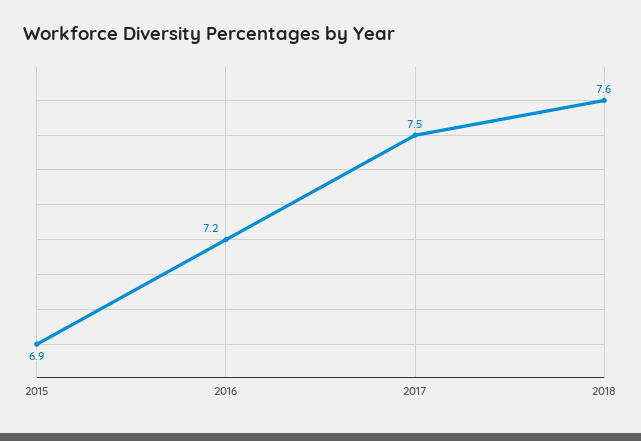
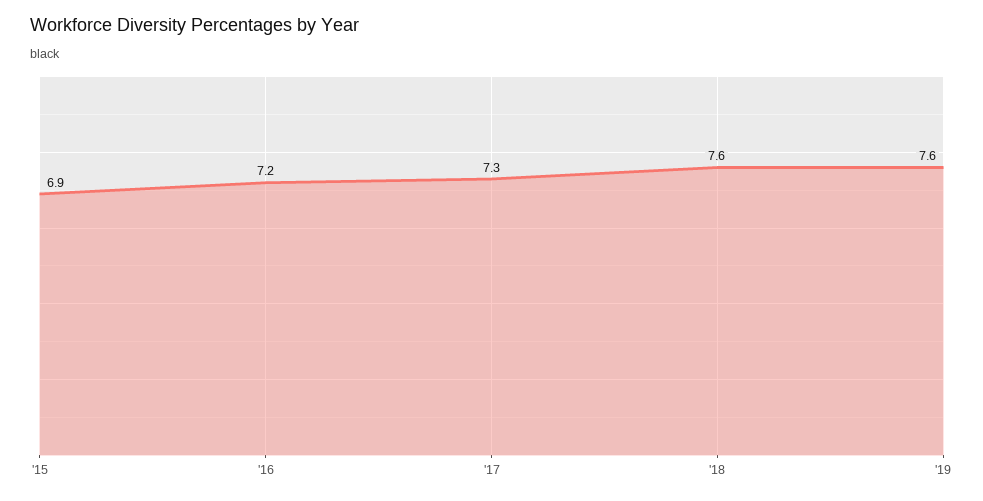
2017: 7.5 -> 7.3
'19: none -> 7.6

